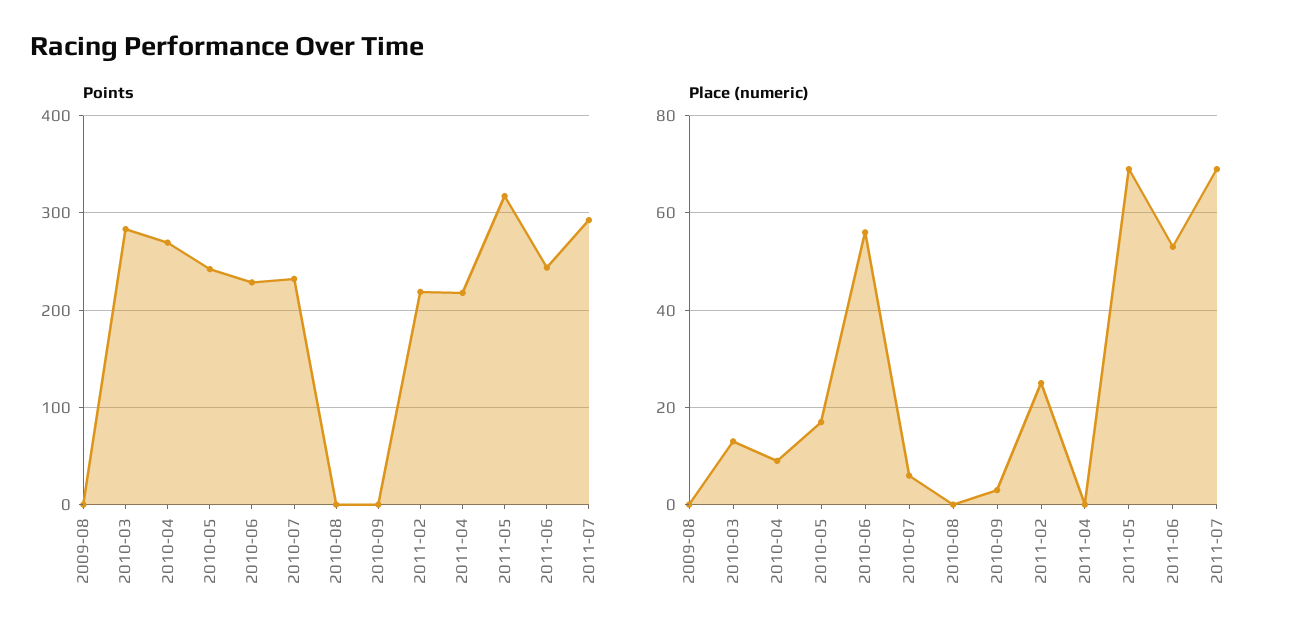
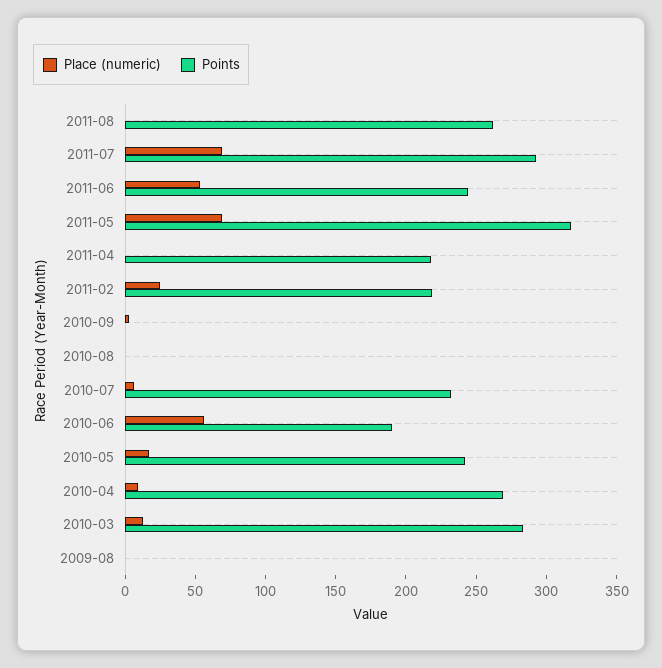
Points, 2010-06: 230 -> 190
Place (numeric), 2011-08: none -> 0
Points, 2011-08: none -> 260

